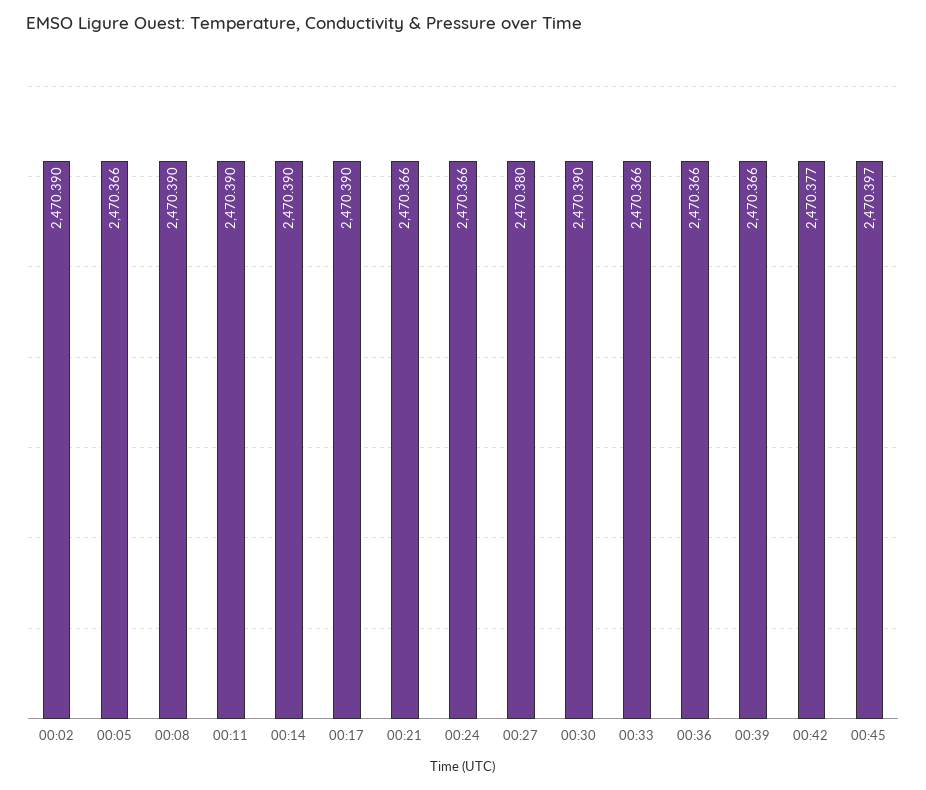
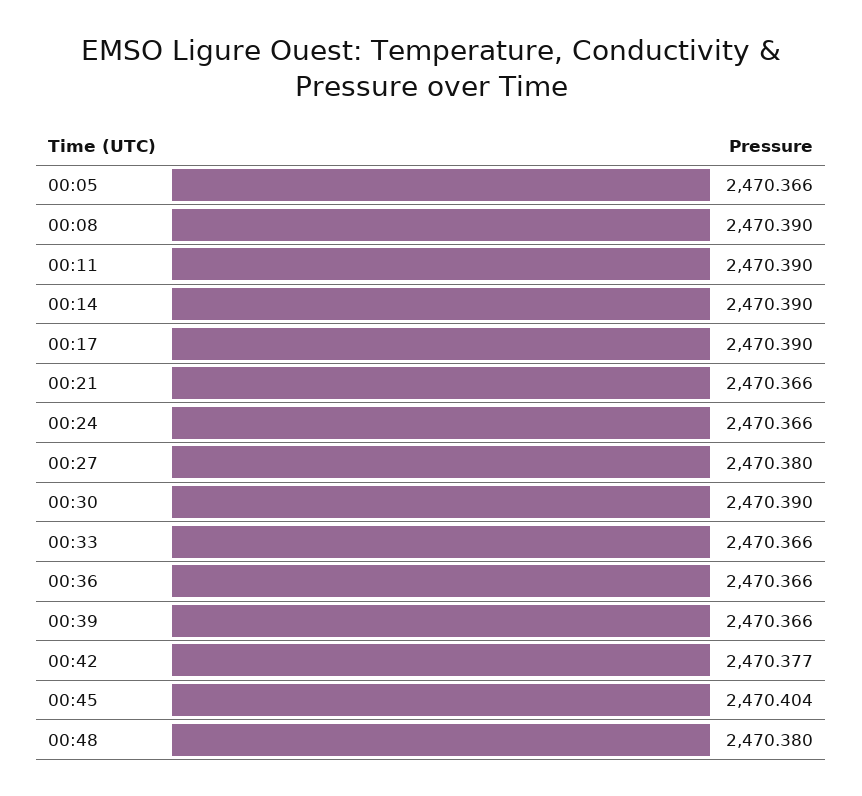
00:02: 2470.39 -> none
00:45: 2470.397 -> 2470.404
00:48: none -> 2470.38

